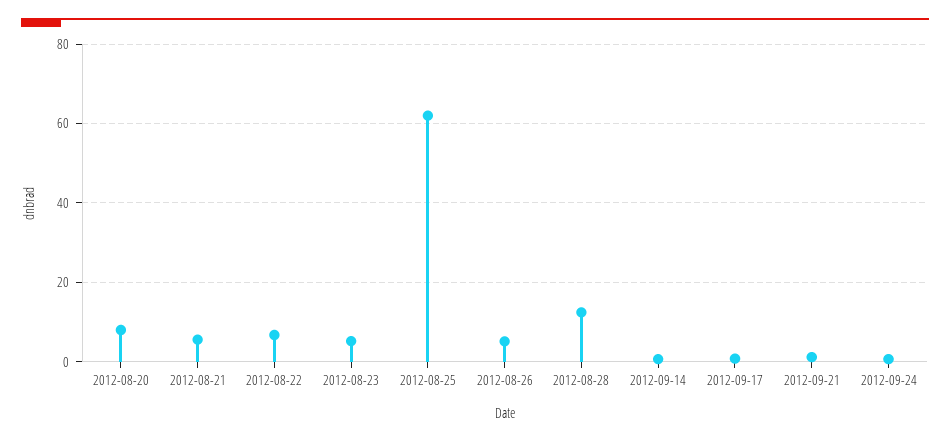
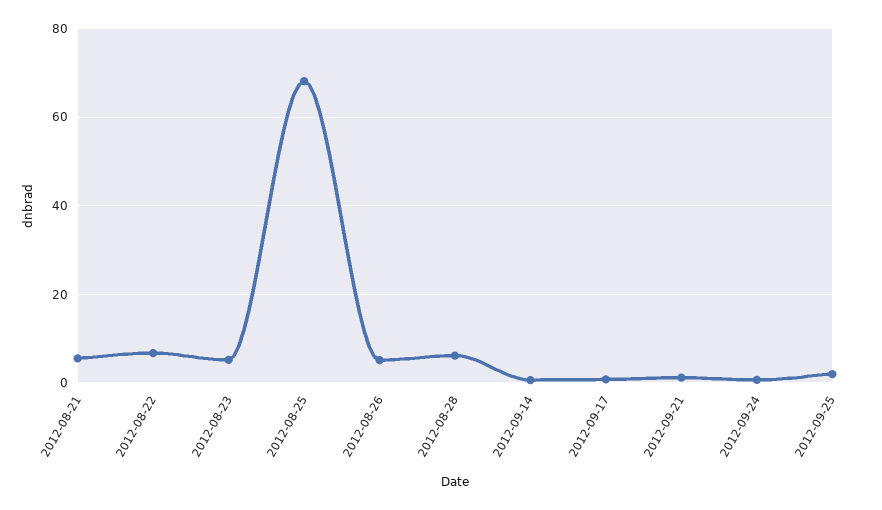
2012-08-20: 8 -> none
2012-08-25: 62 -> 68
2012-08-28: 12 -> 6
2012-09-25: none -> 2

